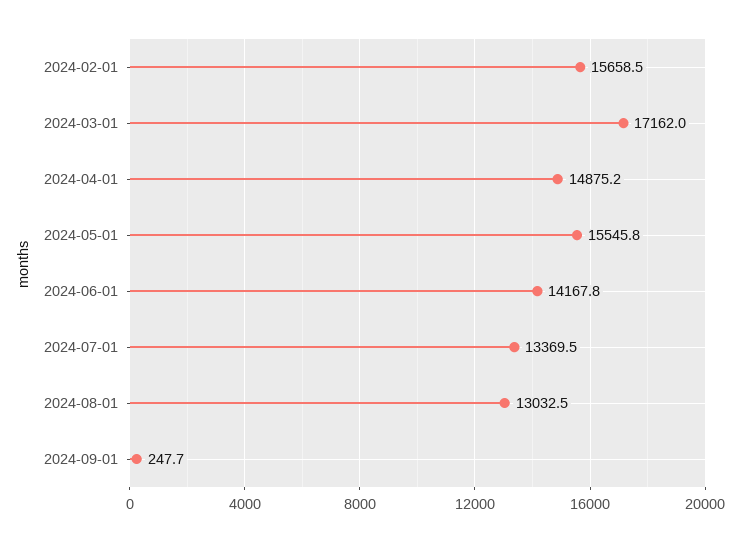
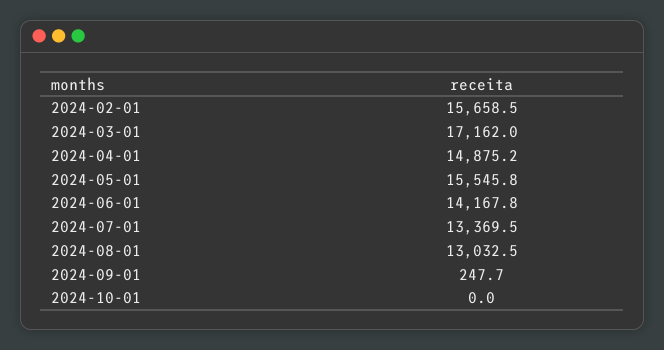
2024-10-01: none -> 0

